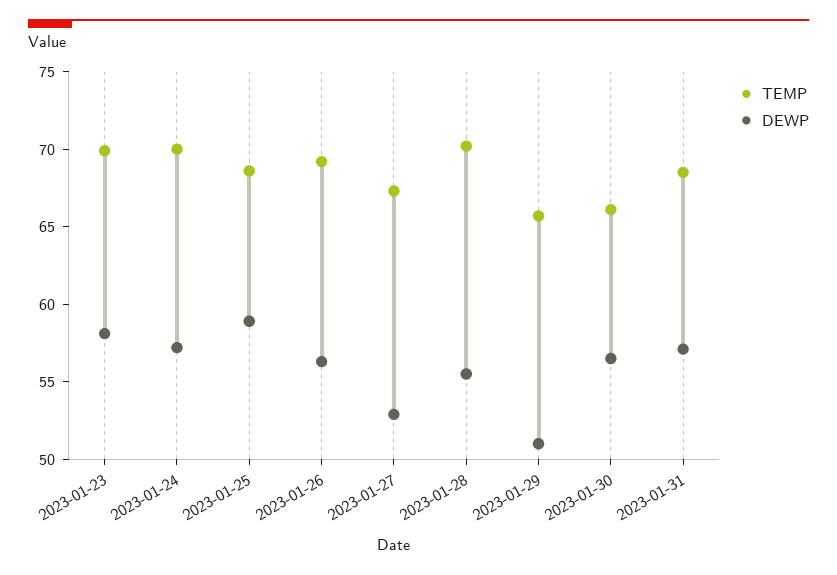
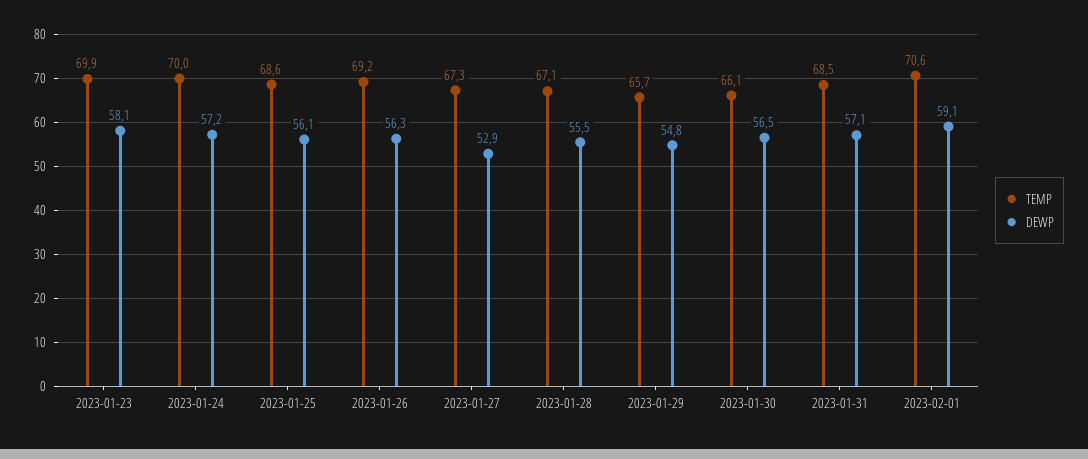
DEWP, 2023-01-25: 59 -> 56.1
TEMP, 2023-01-28: 70 -> 67.1
DEWP, 2023-01-29: 51 -> 54.8
TEMP, 2023-02-01: none -> 70.6
DEWP, 2023-02-01: none -> 59.1

